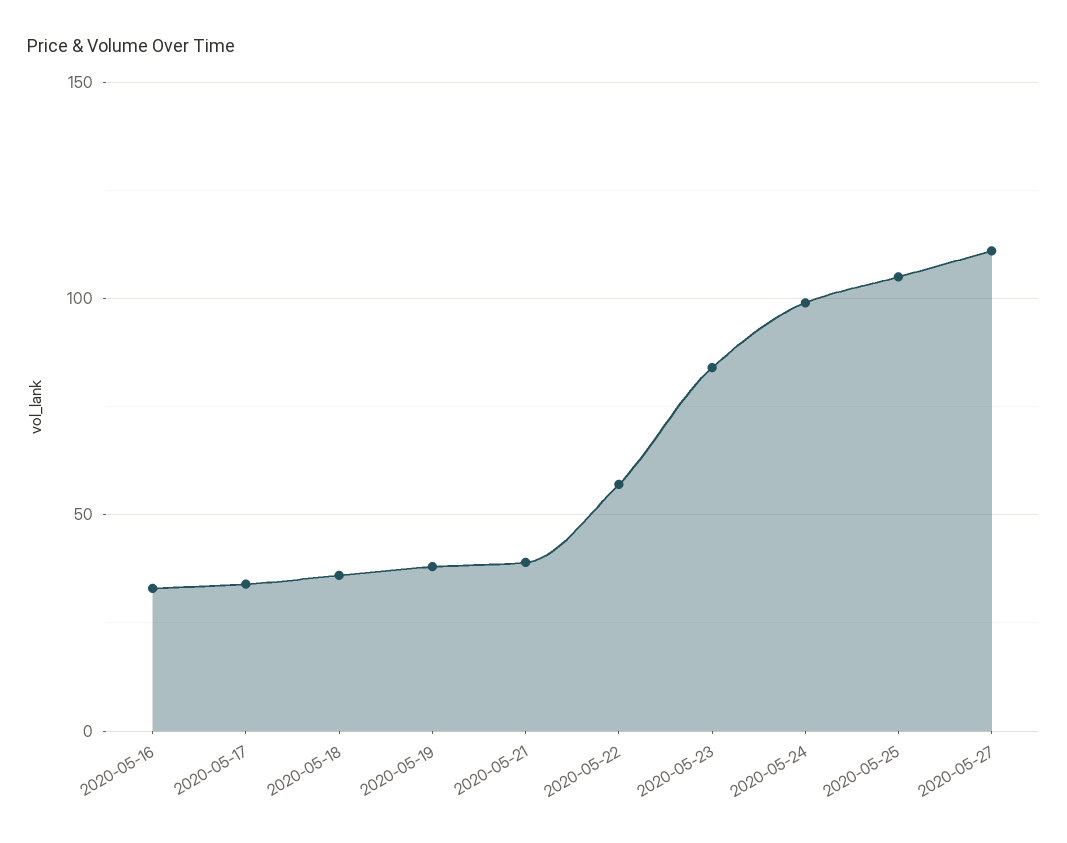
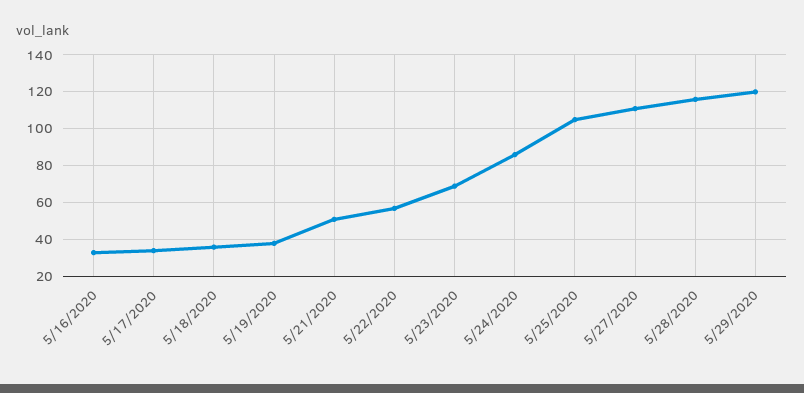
2020-05-21: 40 -> 50
2020-05-23: 85 -> 70
2020-05-24: 100 -> 85
5/28/2020: none -> 115
5/29/2020: none -> 120

